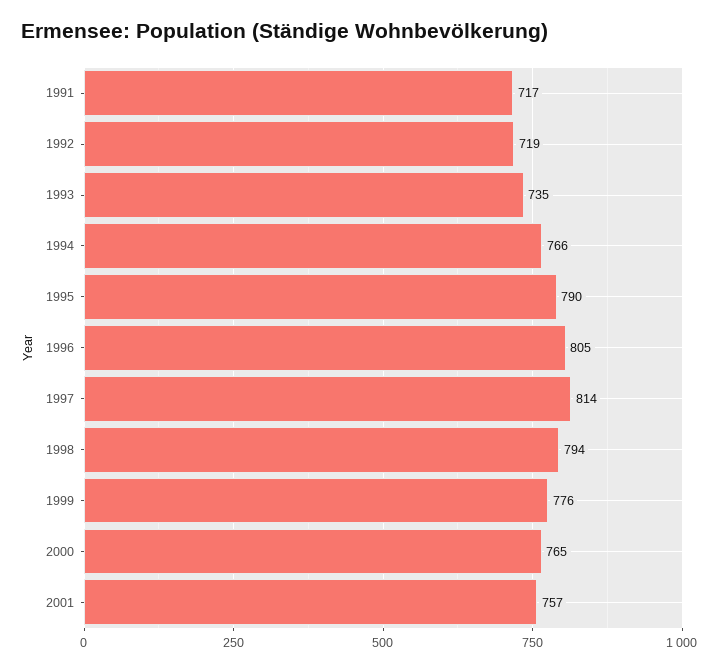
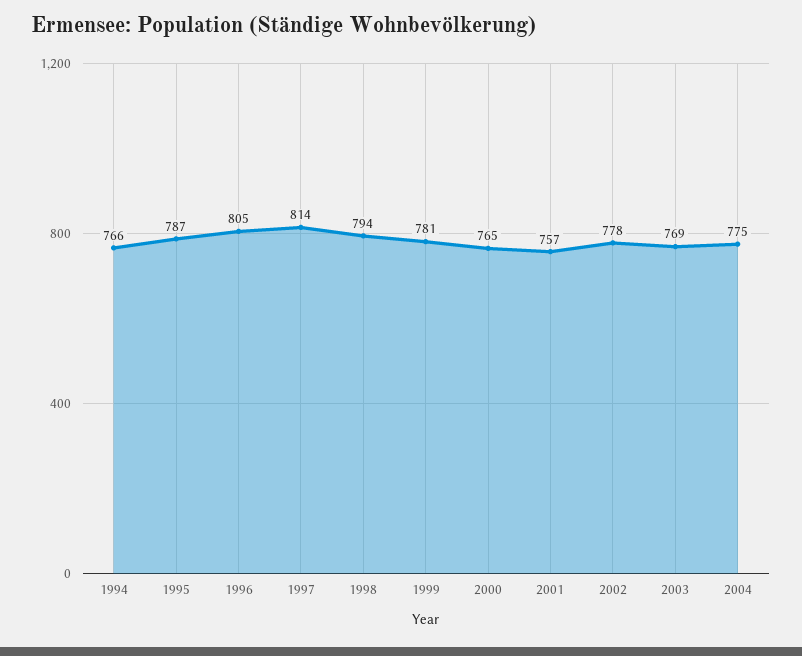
1991: 717 -> none
1992: 719 -> none
1993: 735 -> none
1995: 790 -> 787
1999: 776 -> 781
2002: none -> 778
2003: none -> 769
2004: none -> 775

